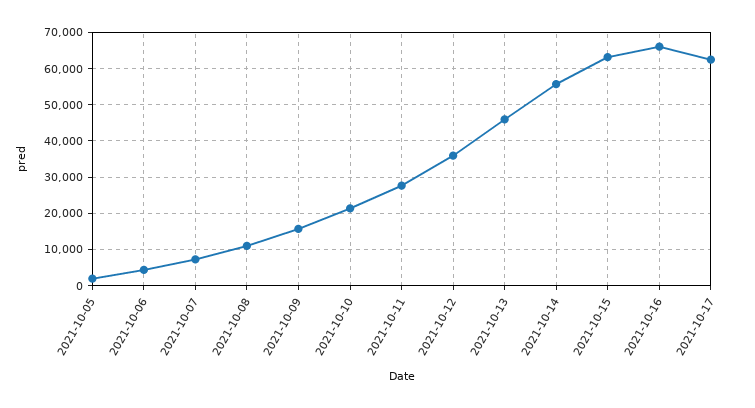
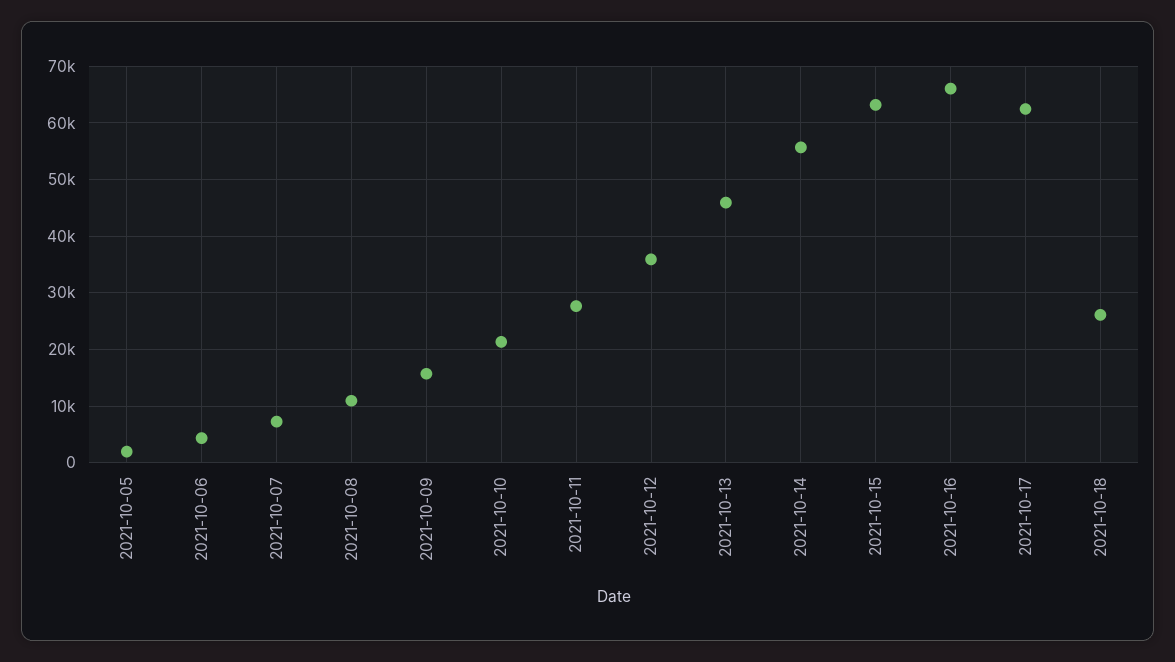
2021-10-18: none -> 26000

